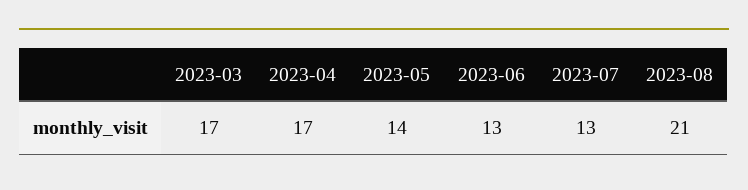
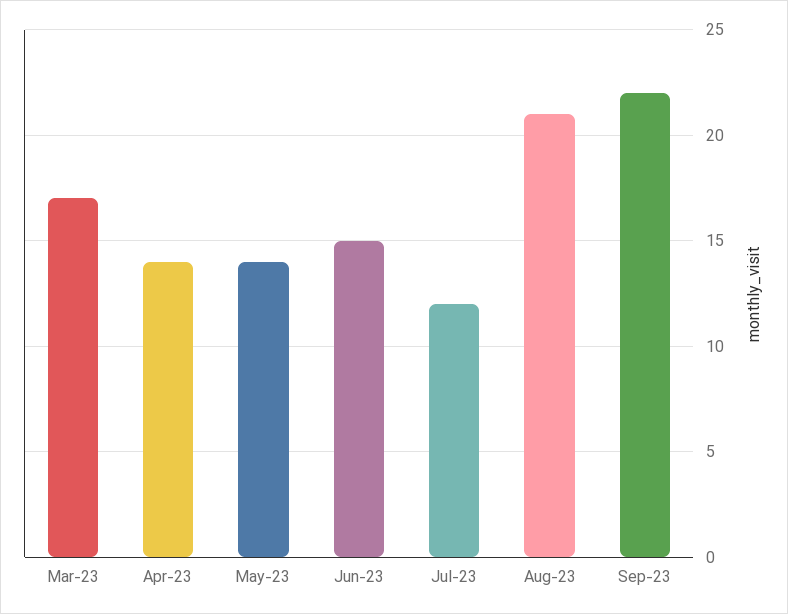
2023-04: 17 -> 14
2023-06: 13 -> 15
2023-07: 13 -> 12
Sep-23: none -> 22

